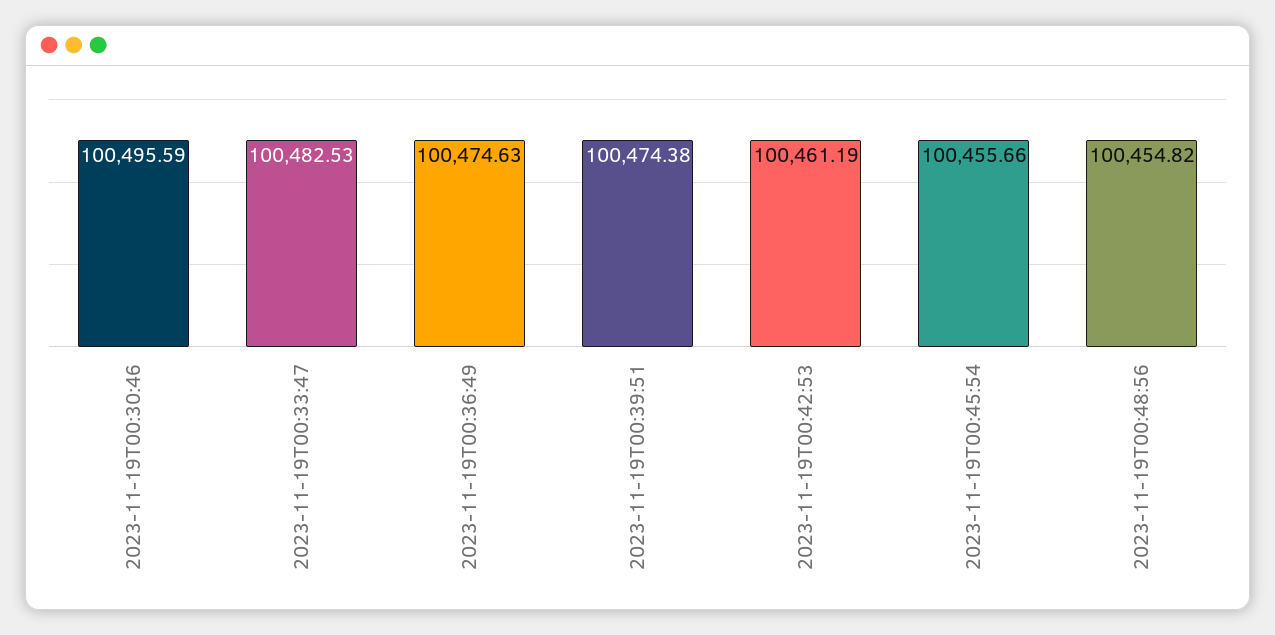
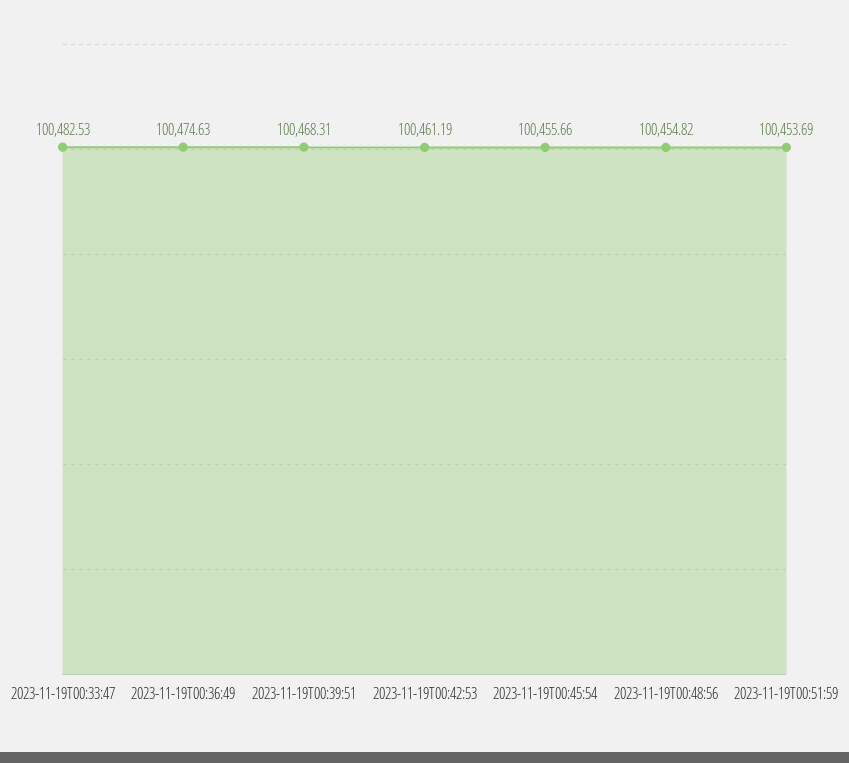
2023-11-19T00:30:46: 100495.59 -> none
2023-11-19T00:39:51: 100474.38 -> 100468.31
2023-11-19T00:51:59: none -> 100453.69

